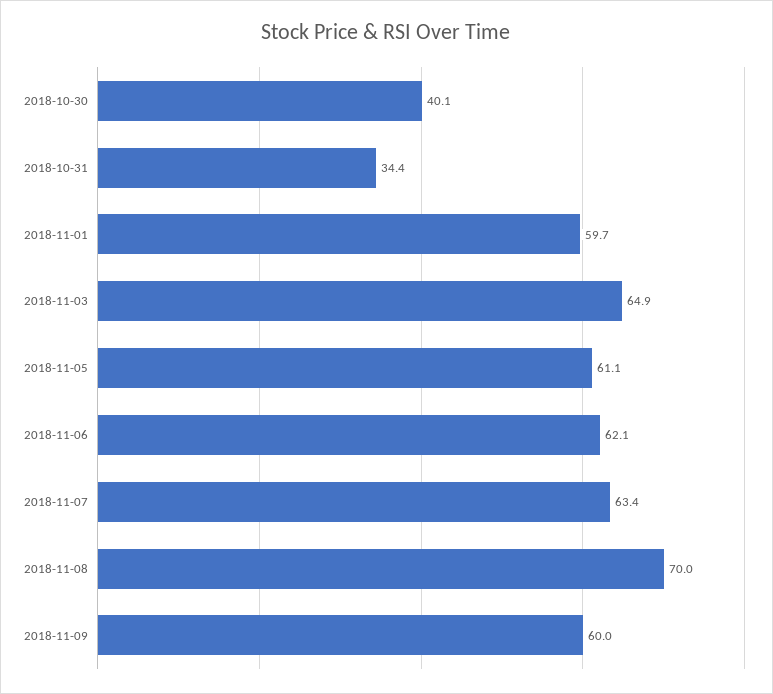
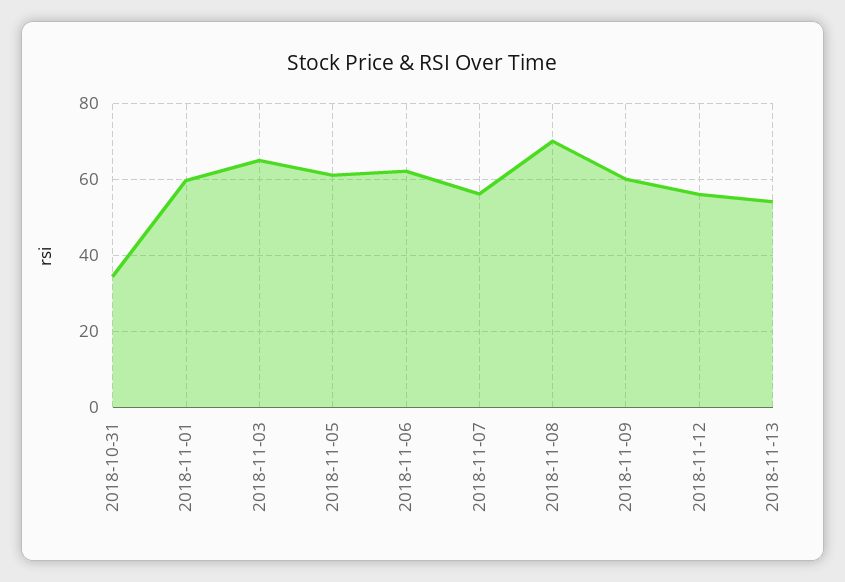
2018-10-30: 40.1 -> none
2018-11-07: 63.4 -> 56
2018-11-12: none -> 56
2018-11-13: none -> 54

